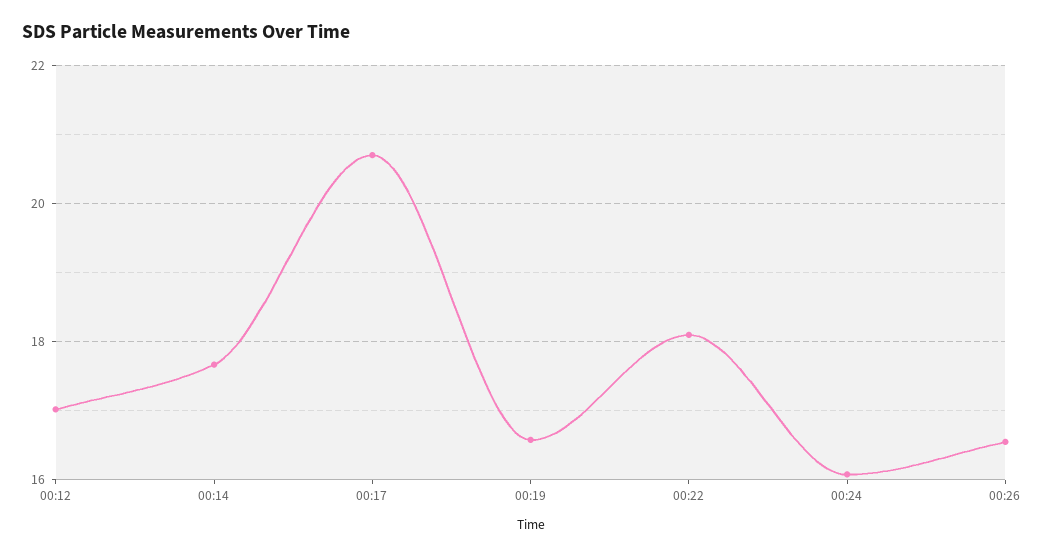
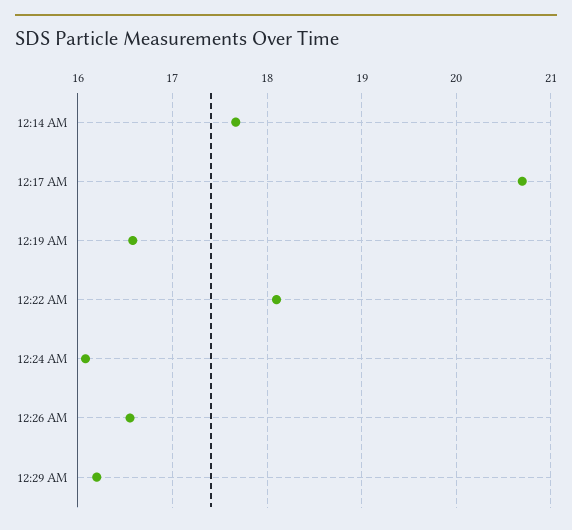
00:12: 17 -> none
12:29 AM: none -> 16.2

